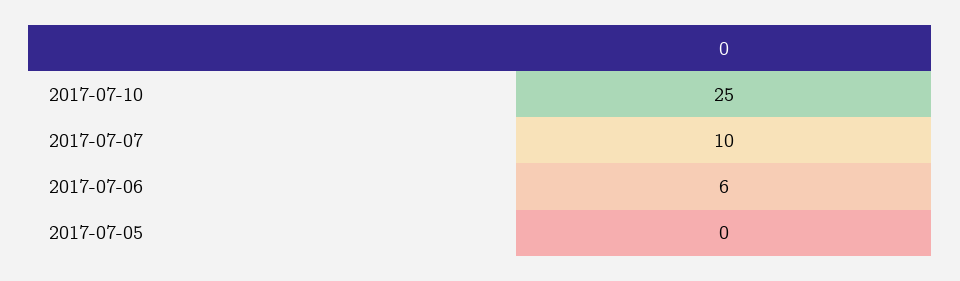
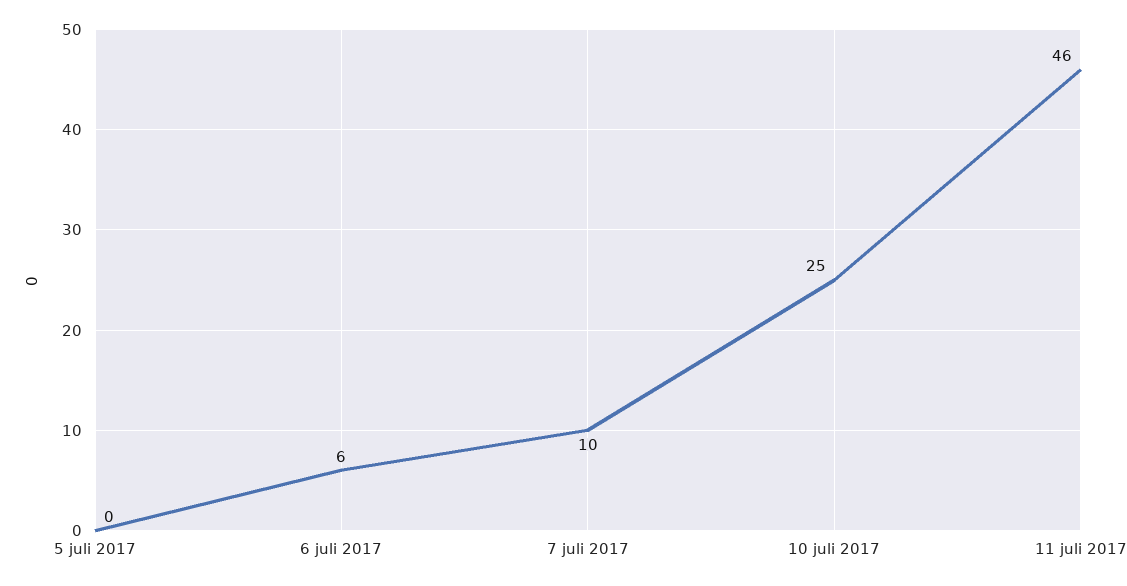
11 juli 2017: none -> 46

